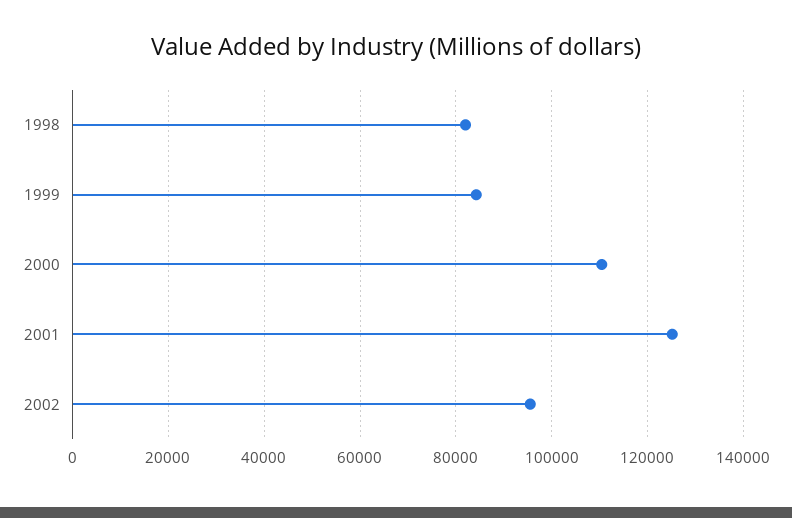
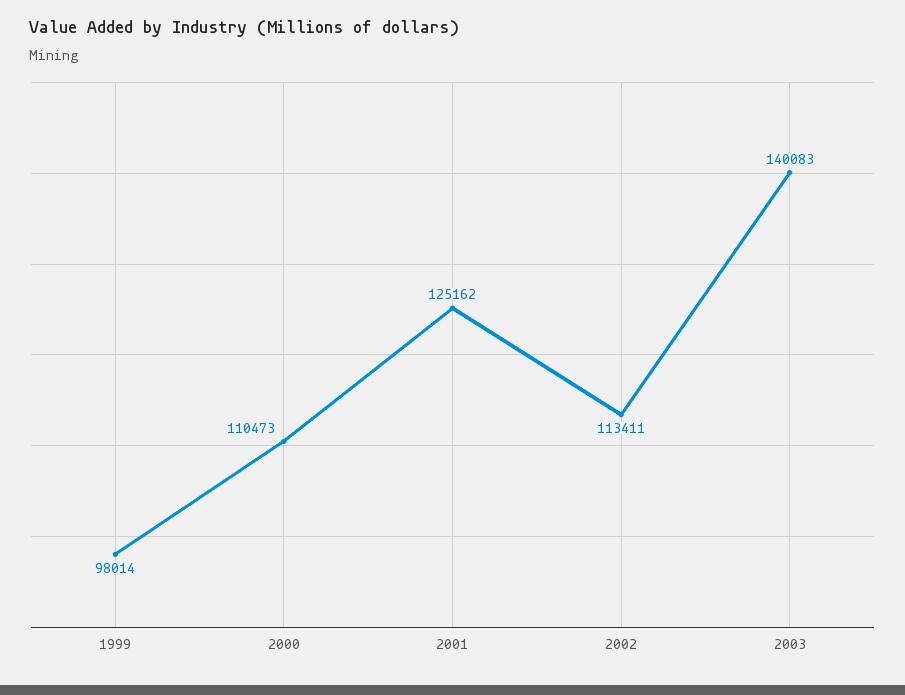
1998: 82000 -> none
1999: 84000 -> 98014
2002: 96000 -> 113411
2003: none -> 140083

